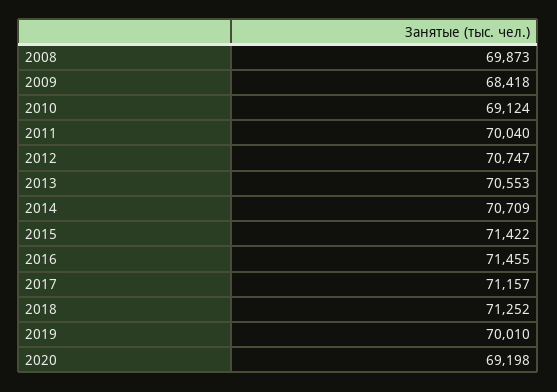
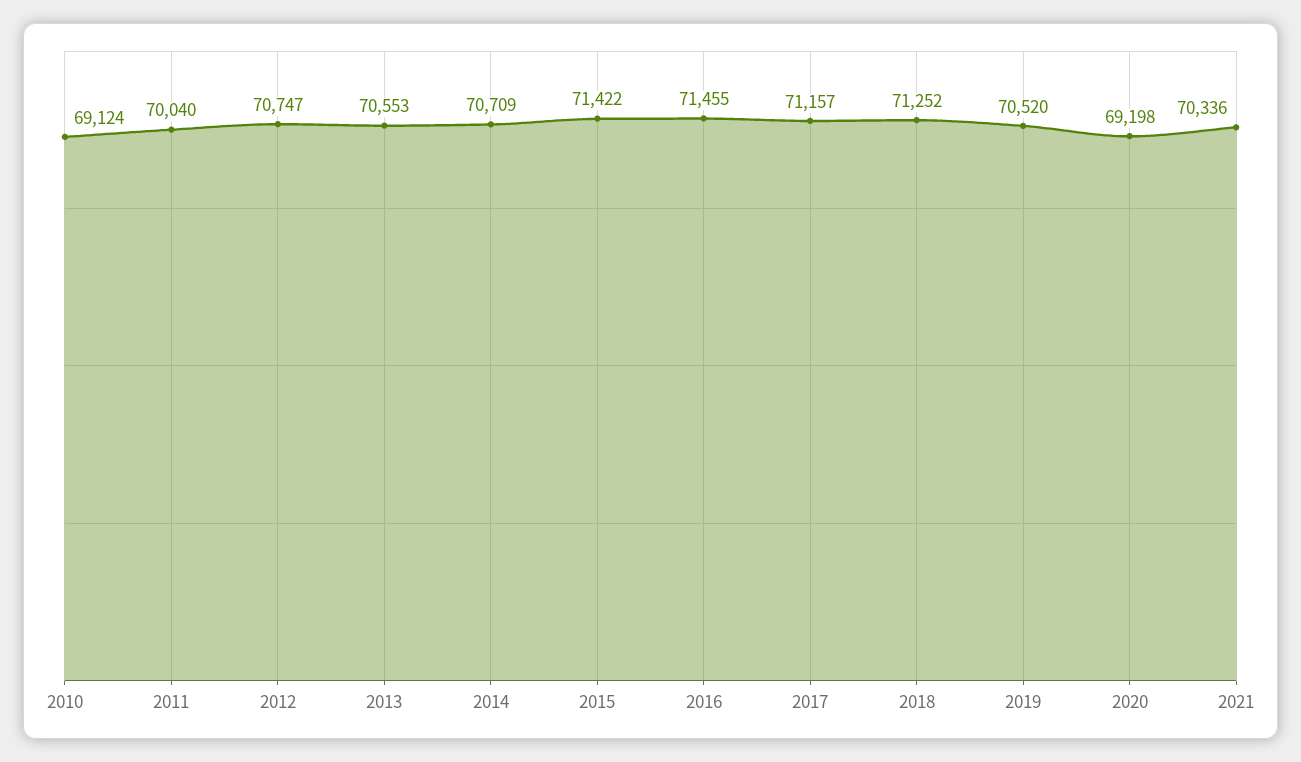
2008: 69873 -> none
2009: 68418 -> none
2019: 70010 -> 70520
2021: none -> 70336

